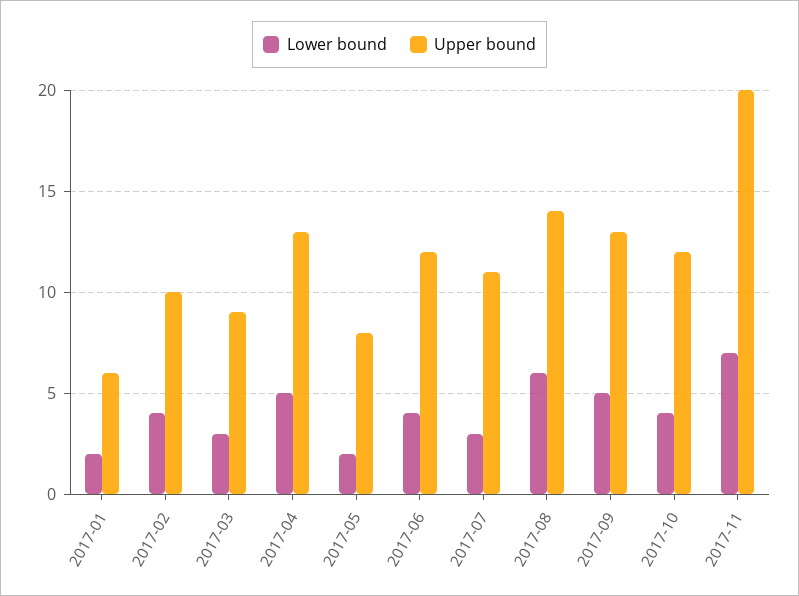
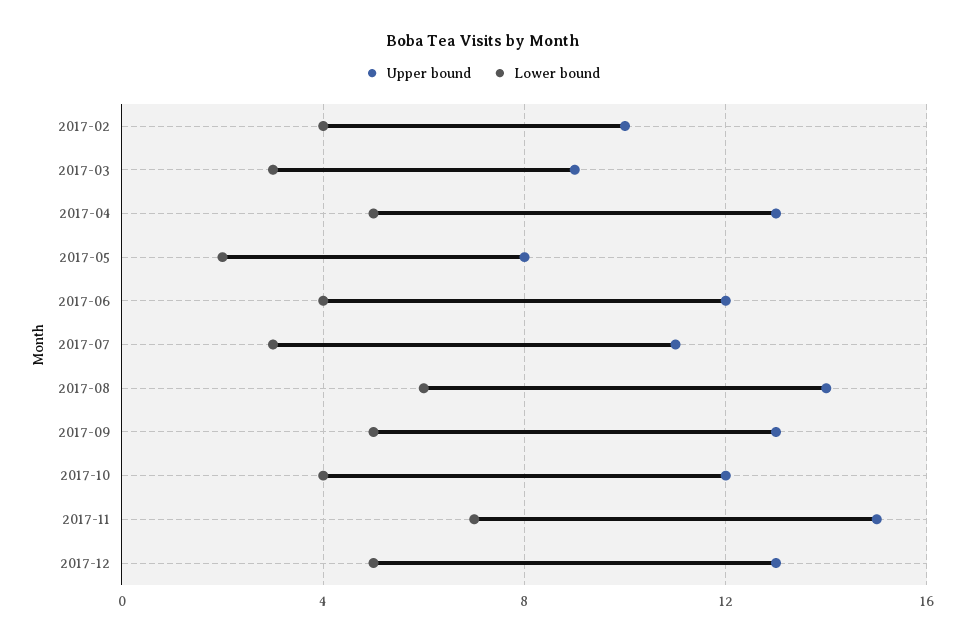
Lower bound, 2017-01: 2 -> none
Upper bound, 2017-01: 6 -> none
Upper bound, 2017-11: 20 -> 15
Upper bound, 2017-12: none -> 13
Lower bound, 2017-12: none -> 5

